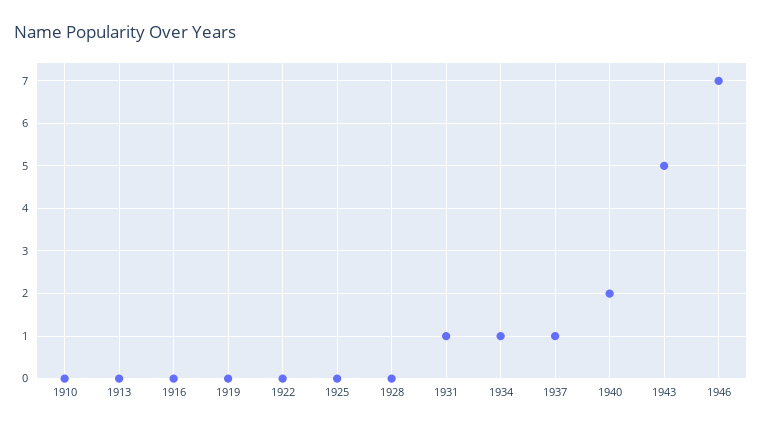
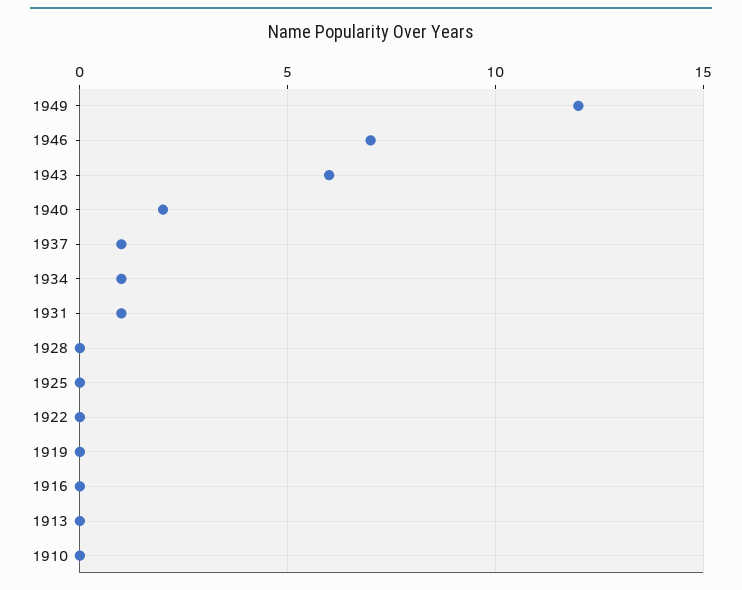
1943: 5 -> 6
1949: none -> 12

